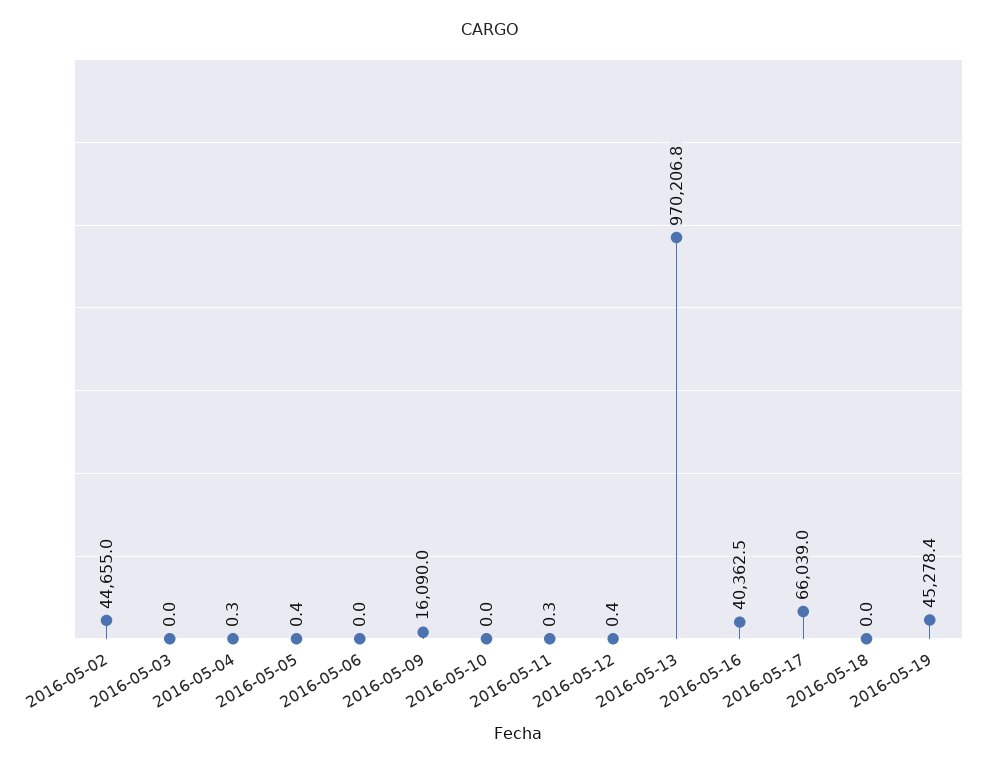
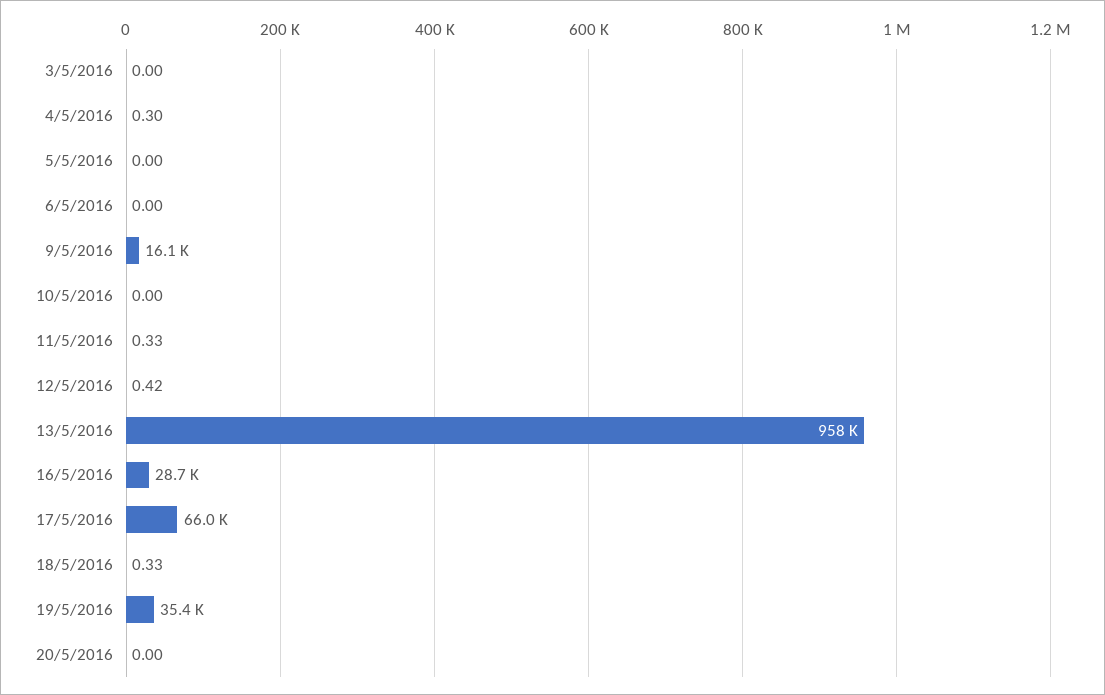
2016-05-02: 44655 -> none
2016-05-05: 0.4 -> 0
2016-05-13: 970206.8 -> 958000
2016-05-16: 40362.5 -> 28700
2016-05-18: 0 -> 0.33
2016-05-19: 45278.4 -> 35400
20/5/2016: none -> 0

